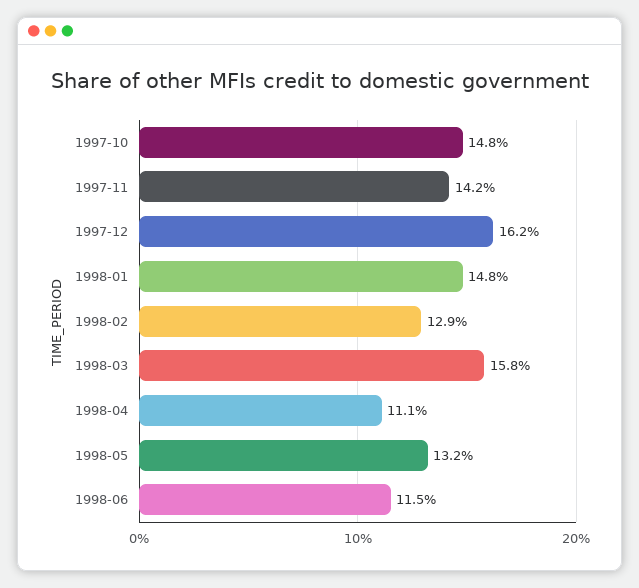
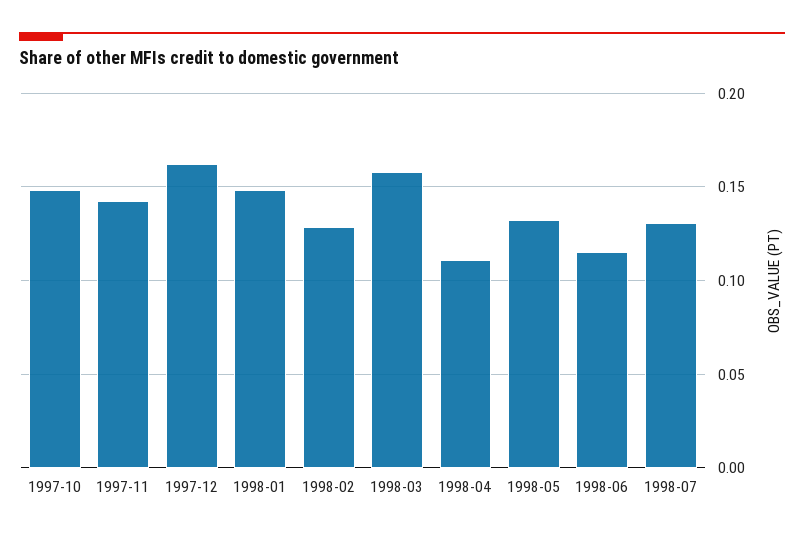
1998-07: none -> 0.13

